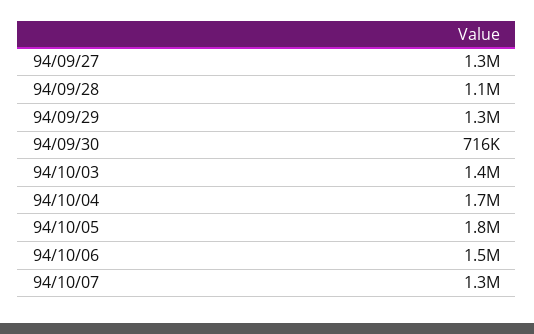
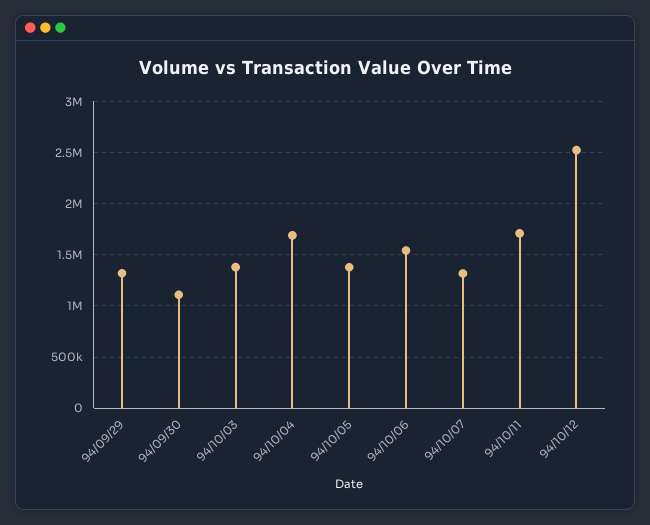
94/09/27: 1300000 -> none
94/09/28: 1100000 -> none
94/09/30: 716000 -> 1100000
94/10/05: 1800000 -> 1400000
94/10/11: none -> 1700000
94/10/12: none -> 2500000

